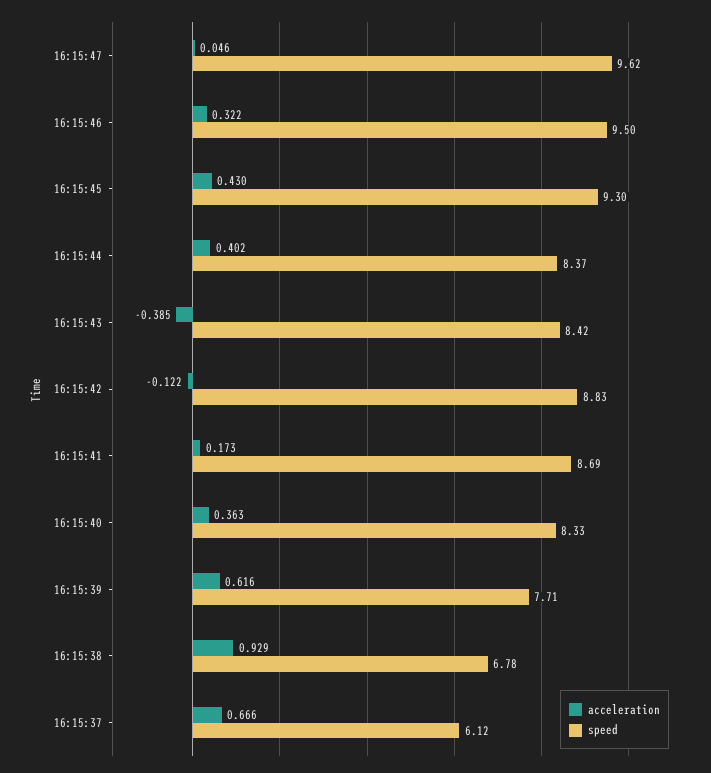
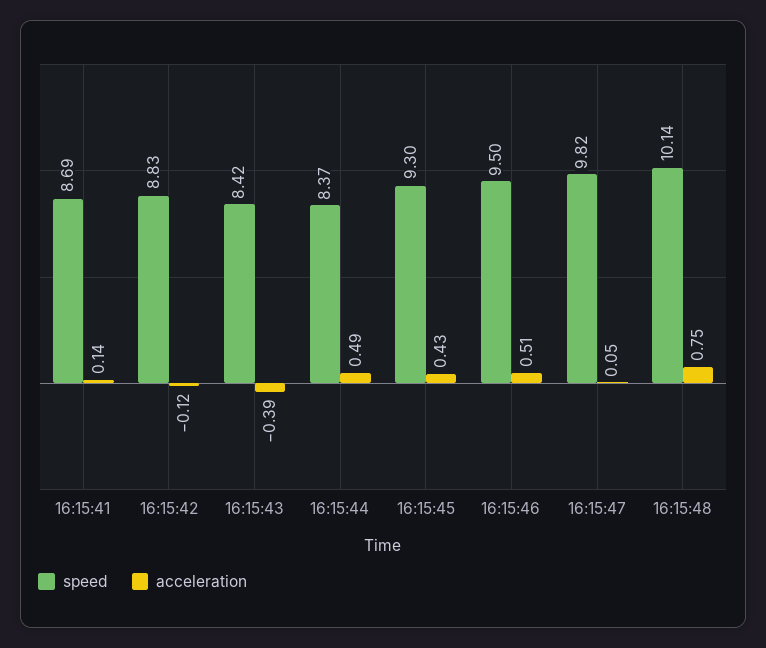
speed, 16:15:47: 9.62 -> 9.82
acceleration, 16:15:46: 0.322 -> 0.51
acceleration, 16:15:44: 0.402 -> 0.49
acceleration, 16:15:41: 0.173 -> 0.14
acceleration, 16:15:40: 0.363 -> none
speed, 16:15:40: 8.33 -> none
acceleration, 16:15:39: 0.616 -> none
speed, 16:15:39: 7.71 -> none
acceleration, 16:15:38: 0.929 -> none
speed, 16:15:38: 6.78 -> none
acceleration, 16:15:37: 0.666 -> none
speed, 16:15:37: 6.12 -> none
speed, 16:15:48: none -> 10.14
acceleration, 16:15:48: none -> 0.75

